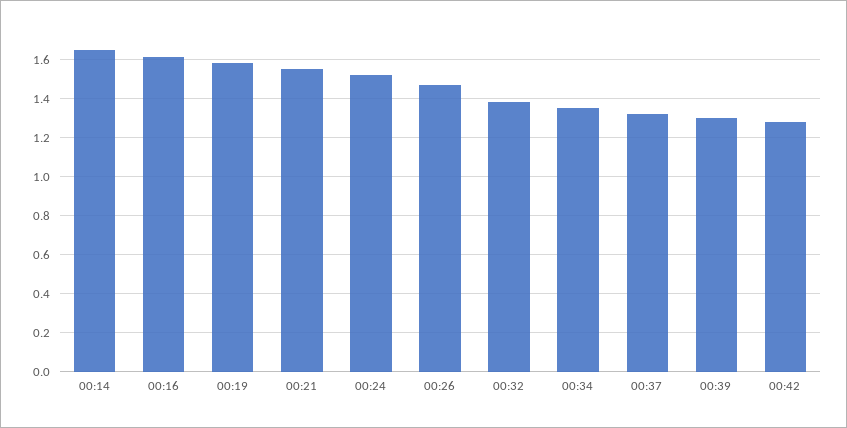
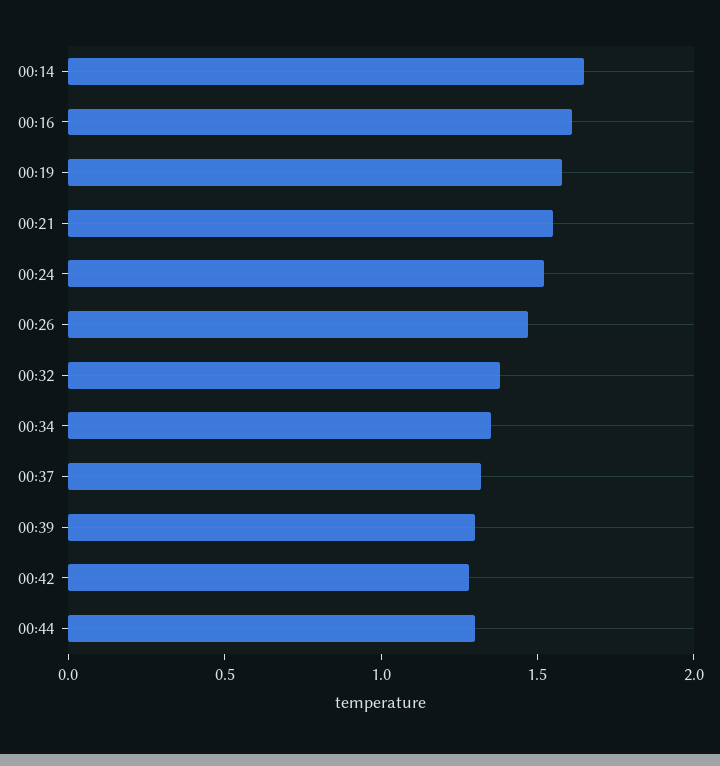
00:44: none -> 1.3

